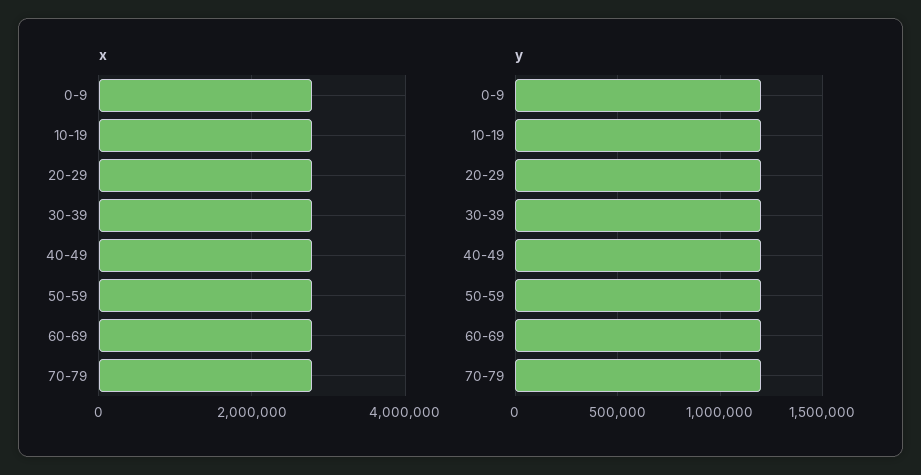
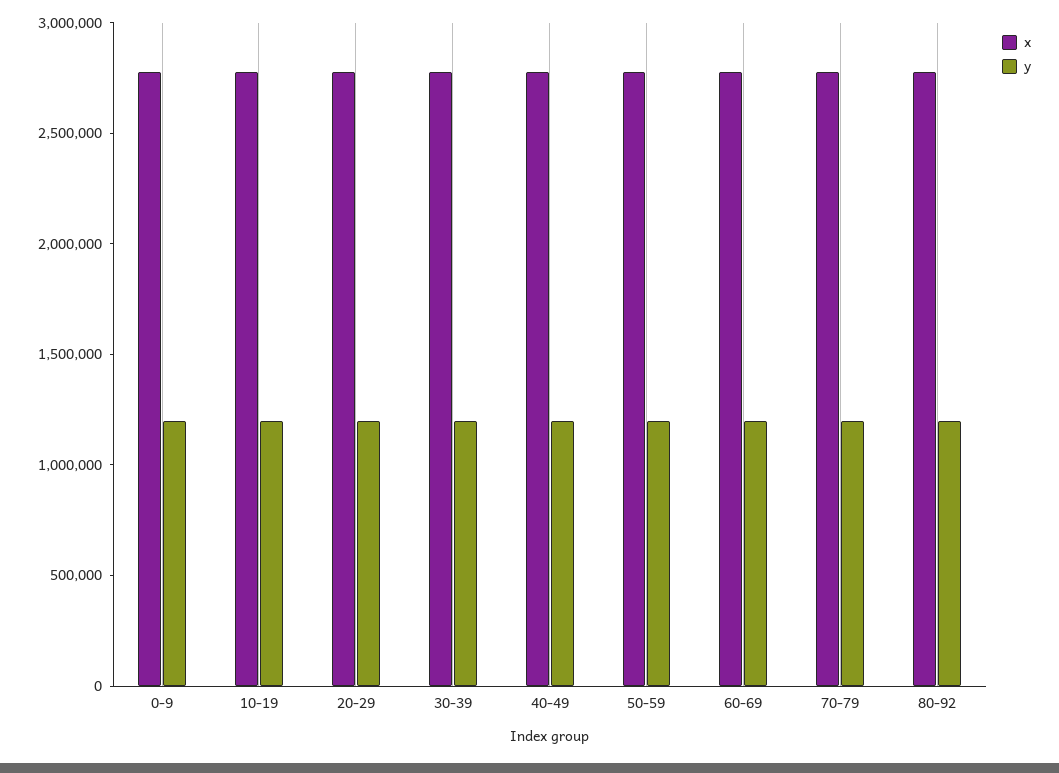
x, 80-92: none -> 2800000
y, 80-92: none -> 1200000

